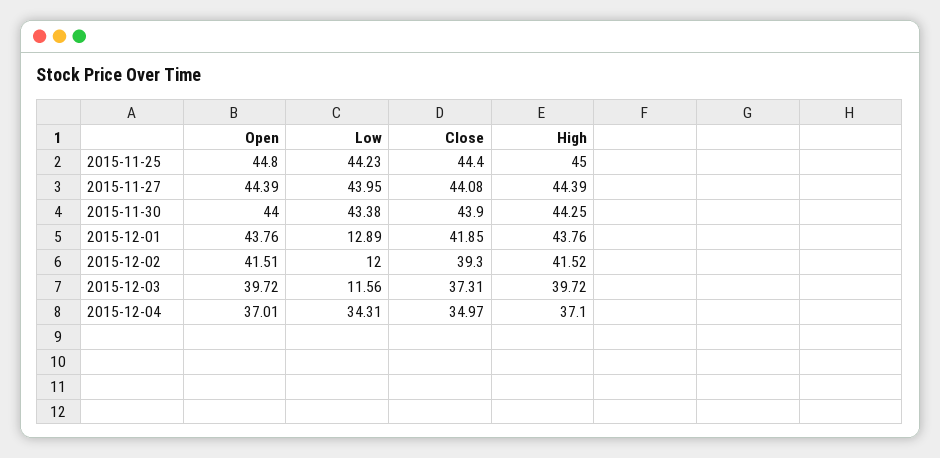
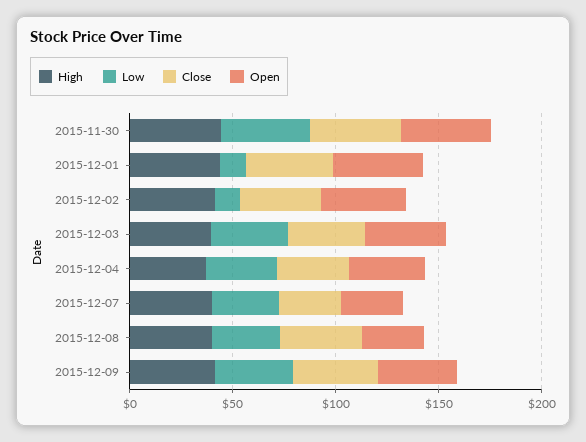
Open, 2015-11-25: 44.8 -> none
Low, 2015-11-25: 44.23 -> none
Close, 2015-11-25: 44.4 -> none
High, 2015-11-25: 45 -> none
Open, 2015-11-27: 44.39 -> none
Low, 2015-11-27: 43.95 -> none
Close, 2015-11-27: 44.08 -> none
High, 2015-11-27: 44.39 -> none
Low, 2015-12-03: 11.56 -> 40
High, 2015-12-07: none -> 40
Low, 2015-12-07: none -> 30
Close, 2015-12-07: none -> 30
Open, 2015-12-07: none -> 30
High, 2015-12-08: none -> 40
Low, 2015-12-08: none -> 30
Close, 2015-12-08: none -> 40
Open, 2015-12-08: none -> 30
High, 2015-12-09: none -> 40
Low, 2015-12-09: none -> 40
Close, 2015-12-09: none -> 40
Open, 2015-12-09: none -> 40

